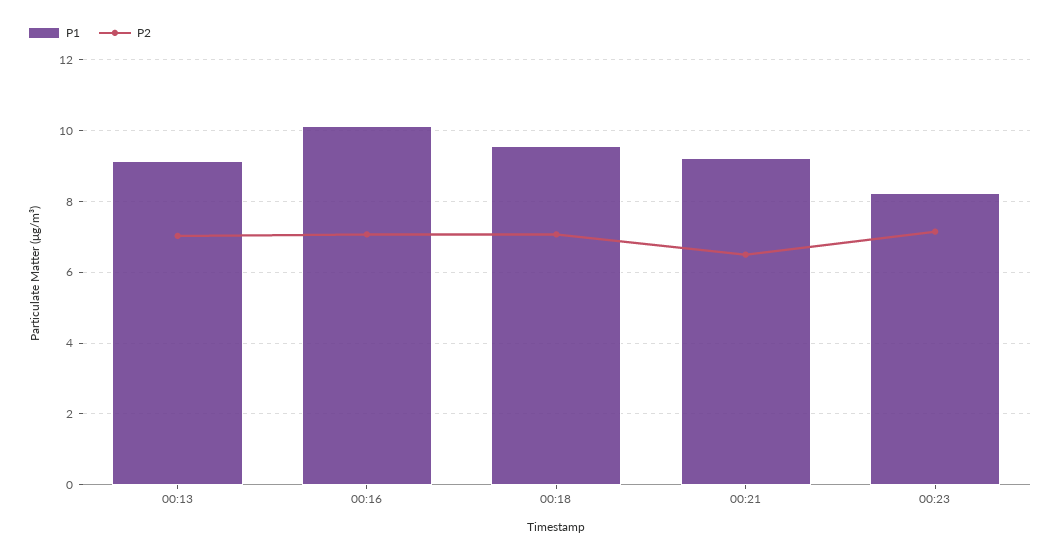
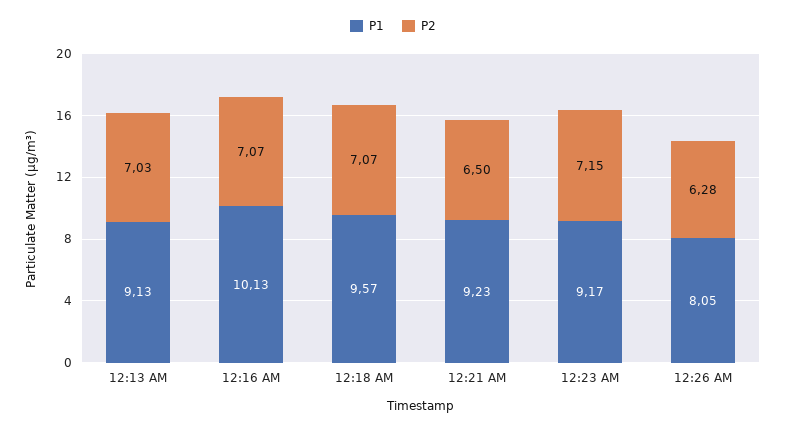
P1, 00:23: 8.2 -> 9.17
P1, 12:26 AM: none -> 8.05
P2, 12:26 AM: none -> 6.28

